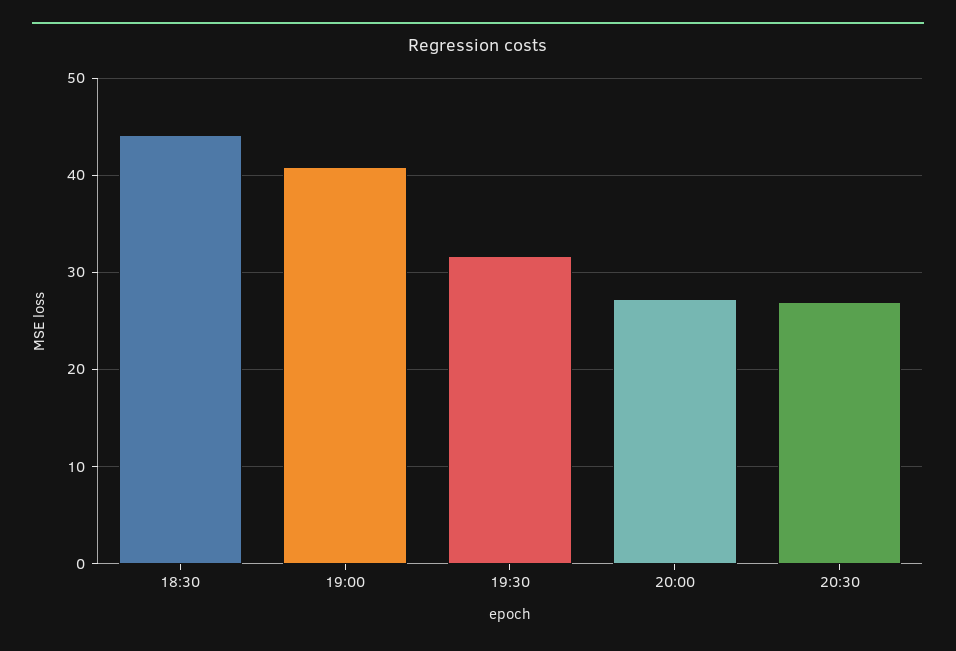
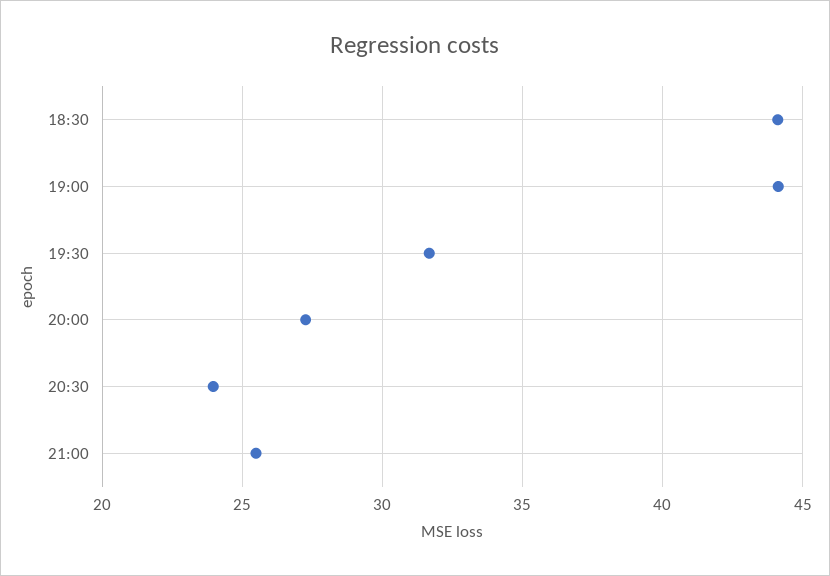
19:00: 41 -> 44
20:30: 27 -> 24
21:00: none -> 25.5

